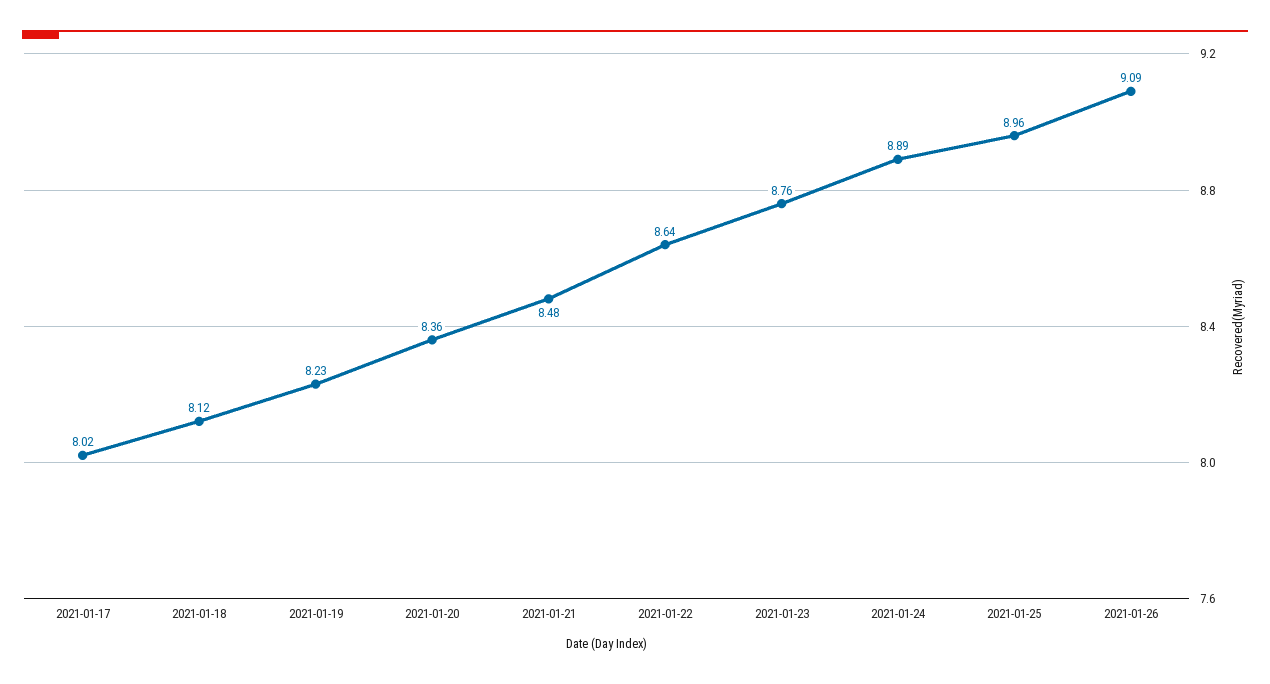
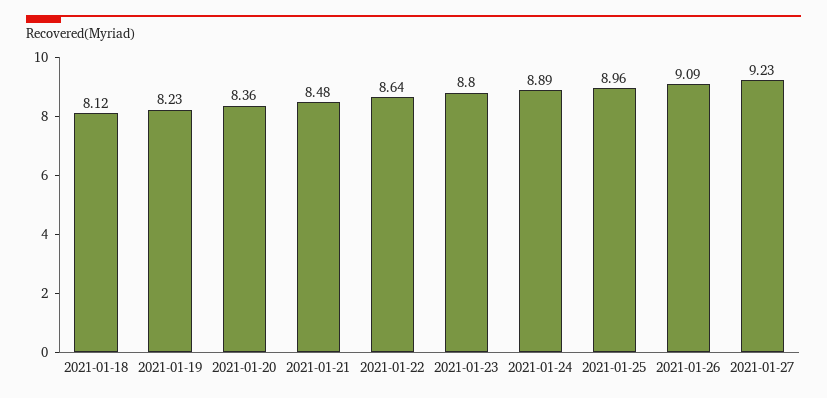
2021-01-17: 8.02 -> none
2021-01-23: 8.76 -> 8.8
2021-01-27: none -> 9.23

